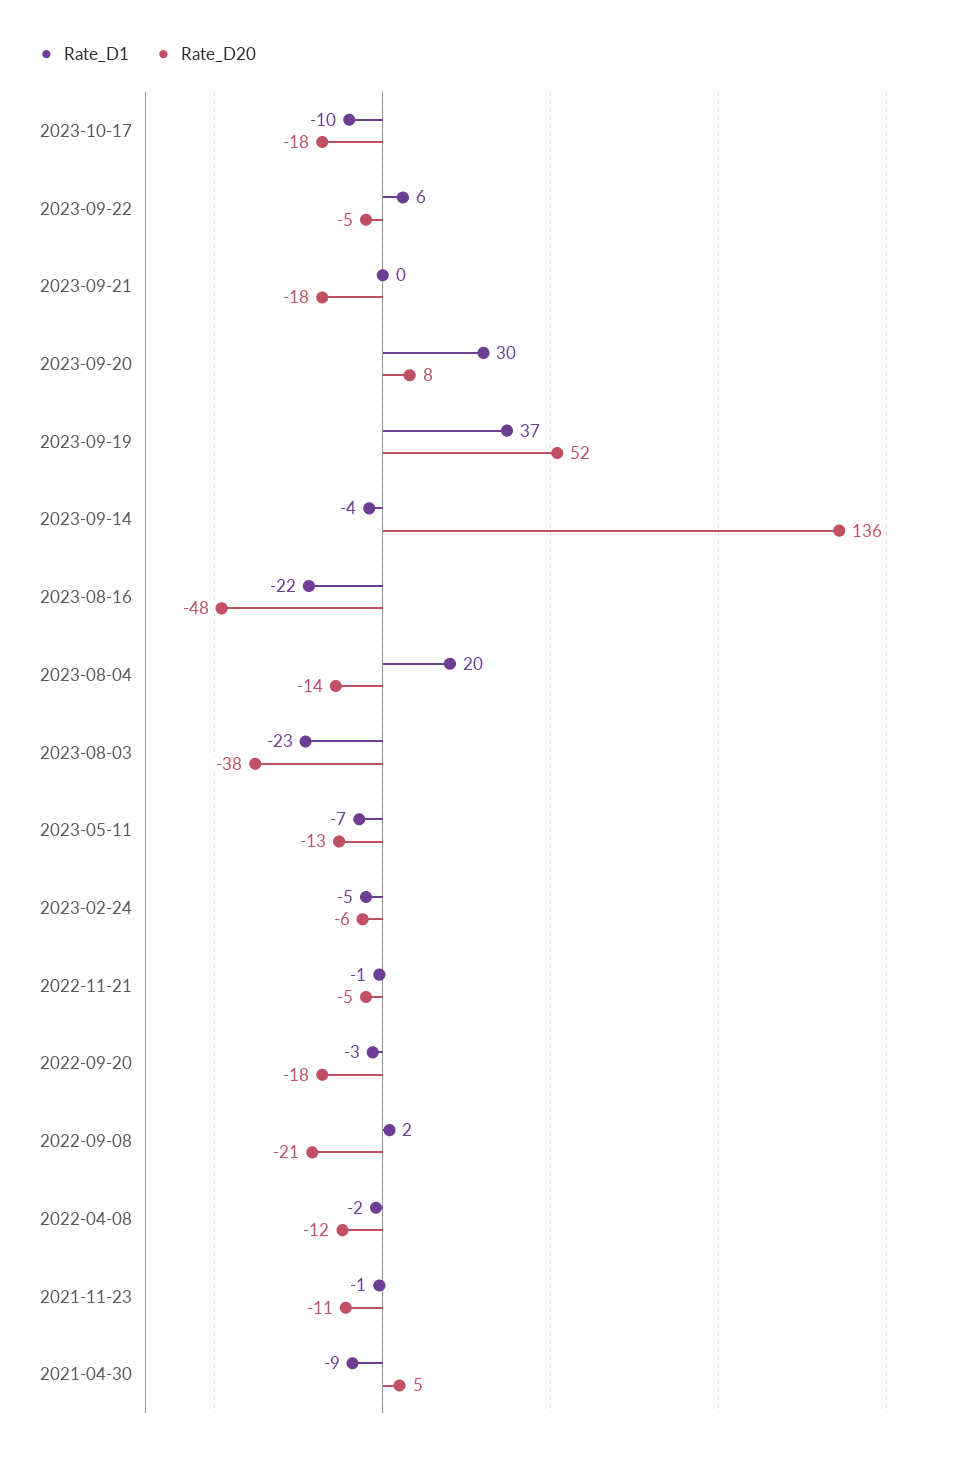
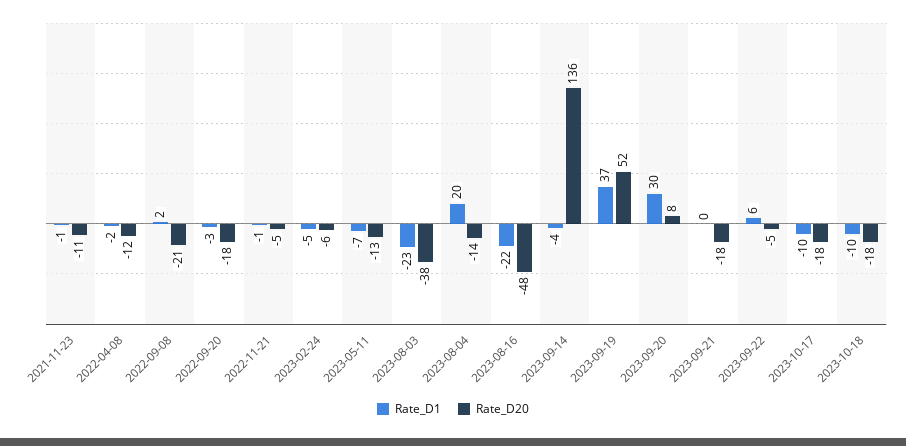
Rate_D1, 2021-04-30: -9 -> none
Rate_D20, 2021-04-30: 5 -> none
Rate_D1, 2023-10-18: none -> -10
Rate_D20, 2023-10-18: none -> -18

